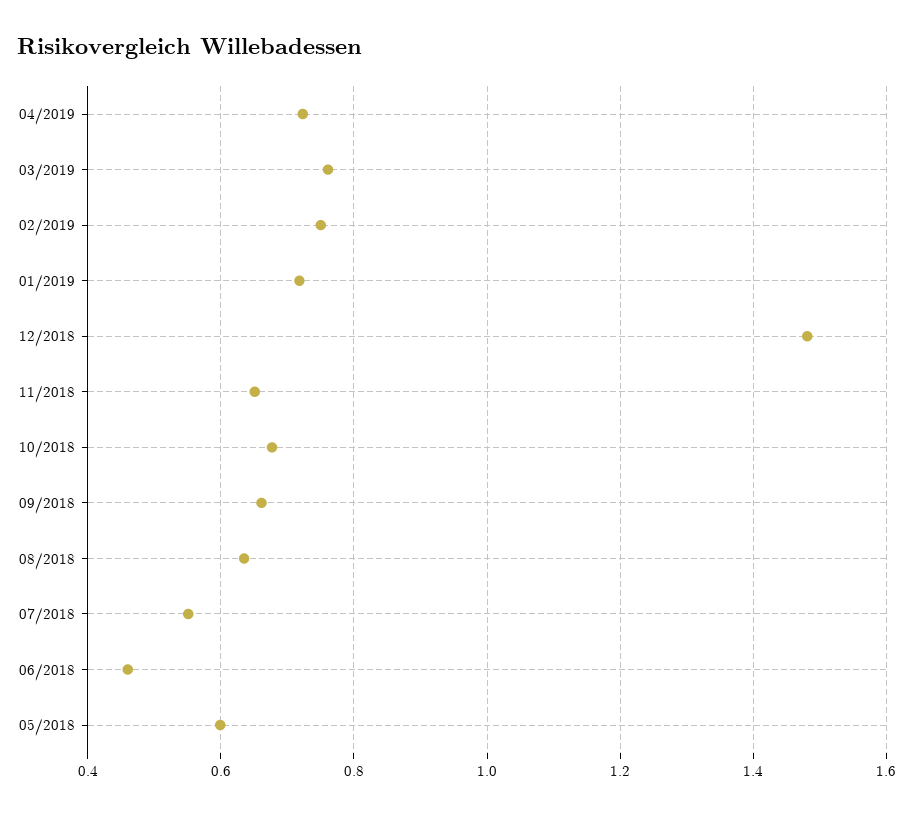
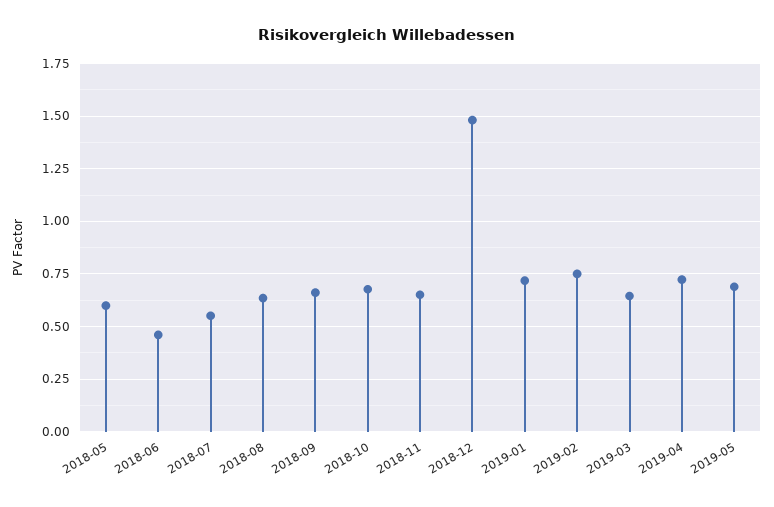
03/2019: 0.76 -> 0.65
2019-05: none -> 0.7

